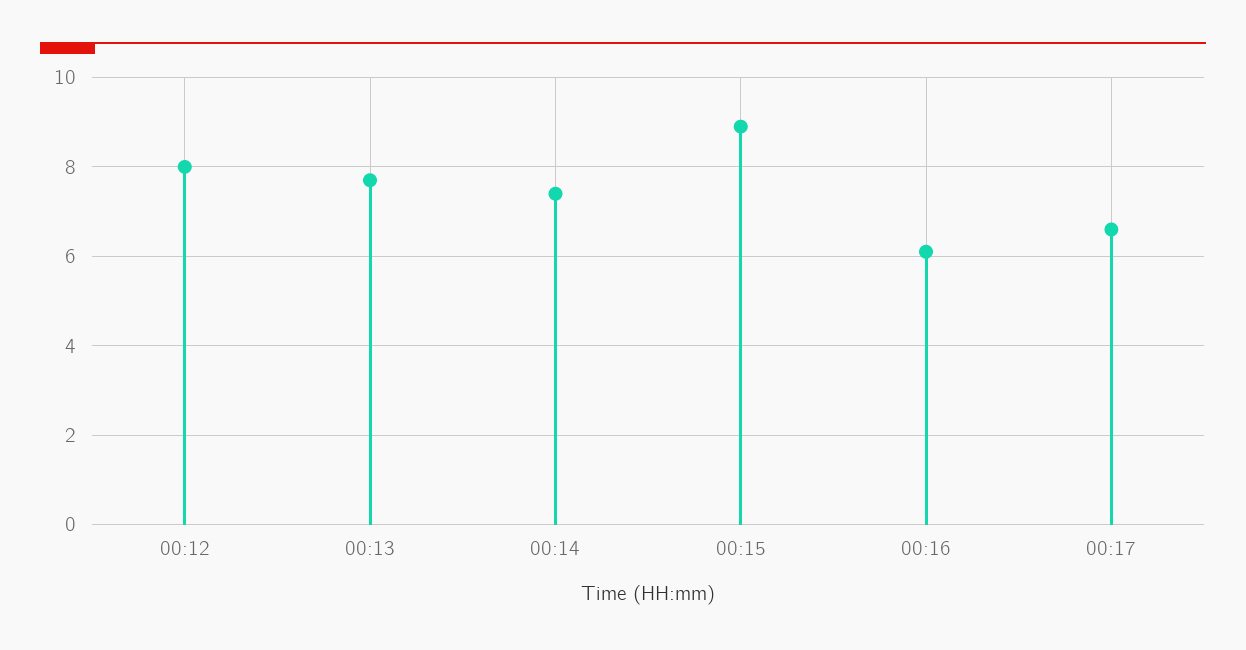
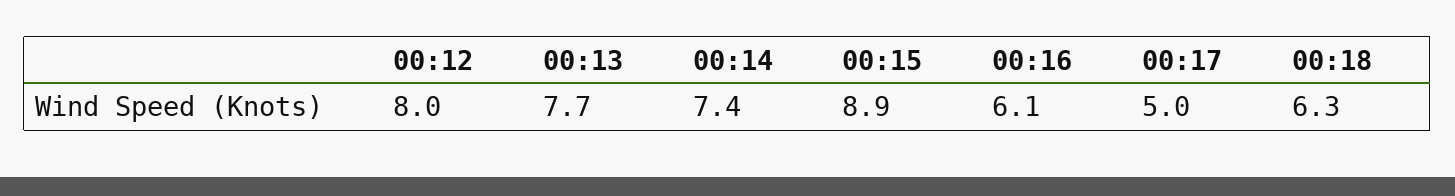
00:17: 6.5 -> 5
00:18: none -> 6.3

